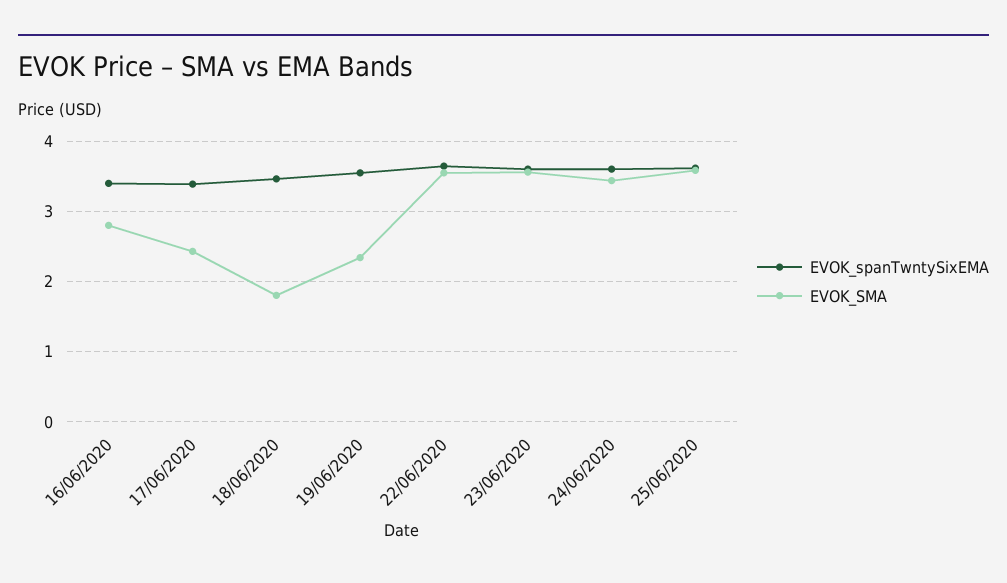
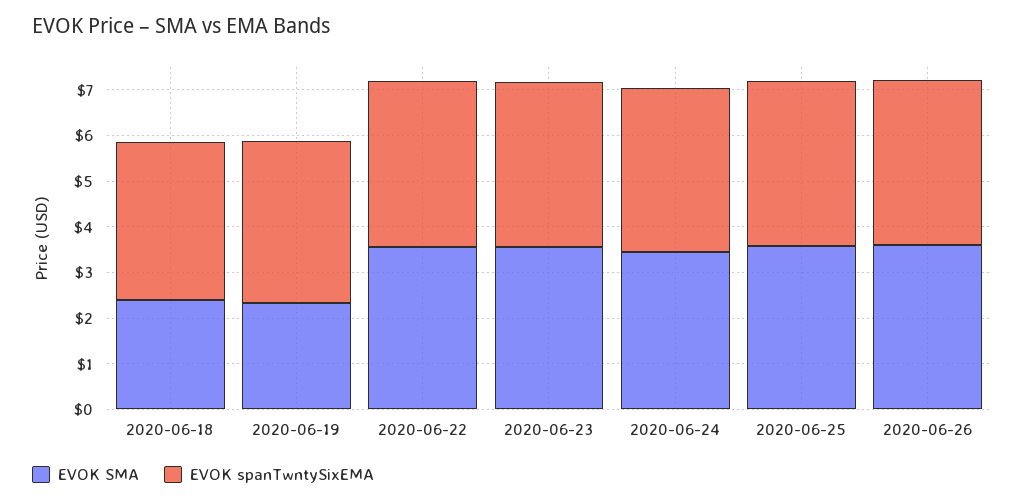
EVOK_spanTwntySixEMA, 16/06/2020: 3.4 -> none
EVOK_SMA, 16/06/2020: 2.8 -> none
EVOK_spanTwntySixEMA, 17/06/2020: 3.4 -> none
EVOK_SMA, 17/06/2020: 2.4 -> none
EVOK_SMA, 18/06/2020: 1.8 -> 2.4
EVOK_SMA, 2020-06-26: none -> 3.6
EVOK_spanTwntySixEMA, 2020-06-26: none -> 3.6

